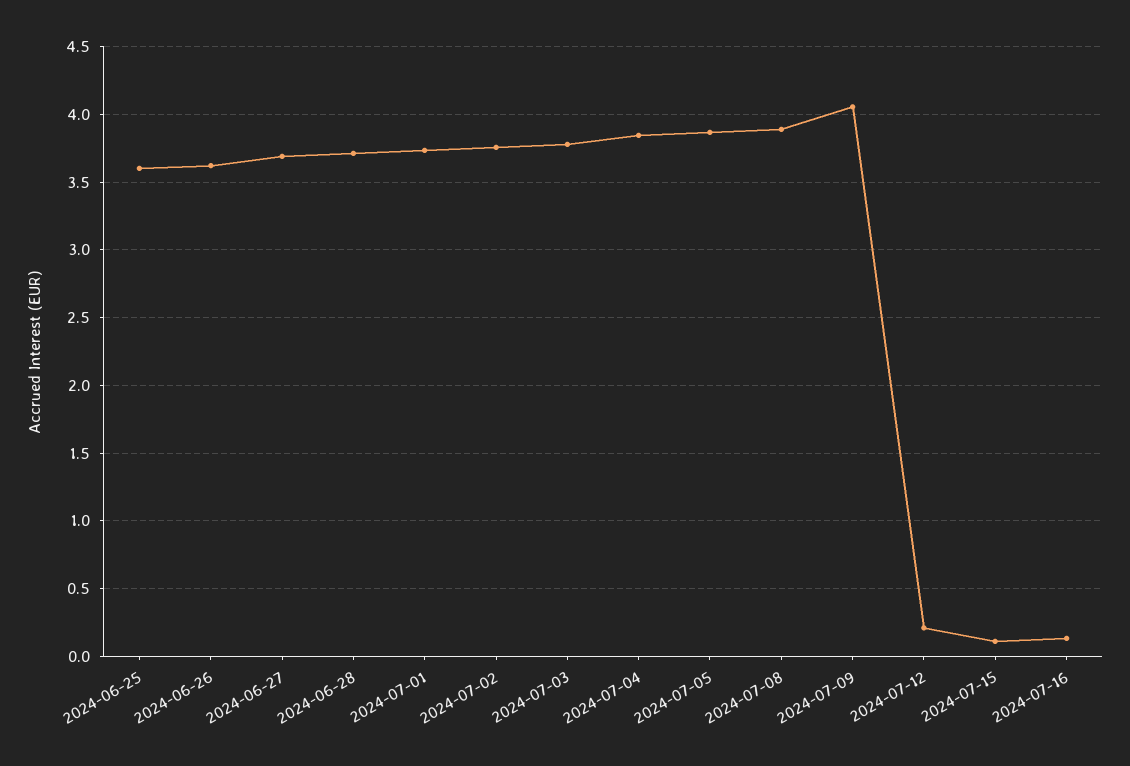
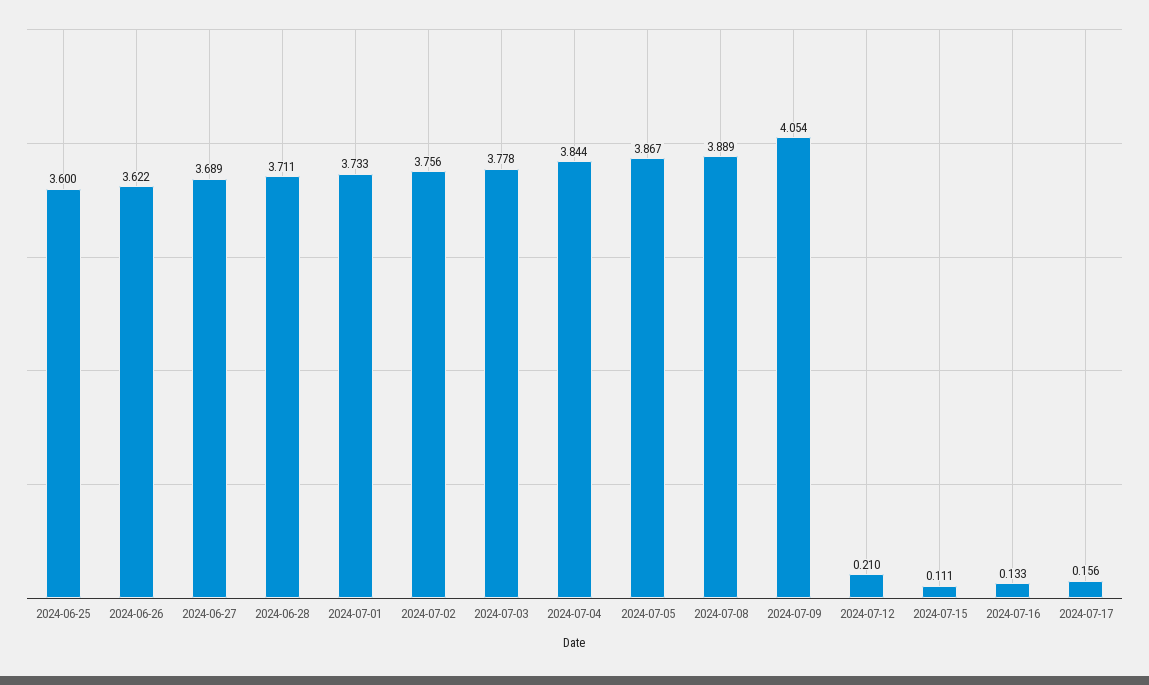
2024-07-17: none -> 0.156

